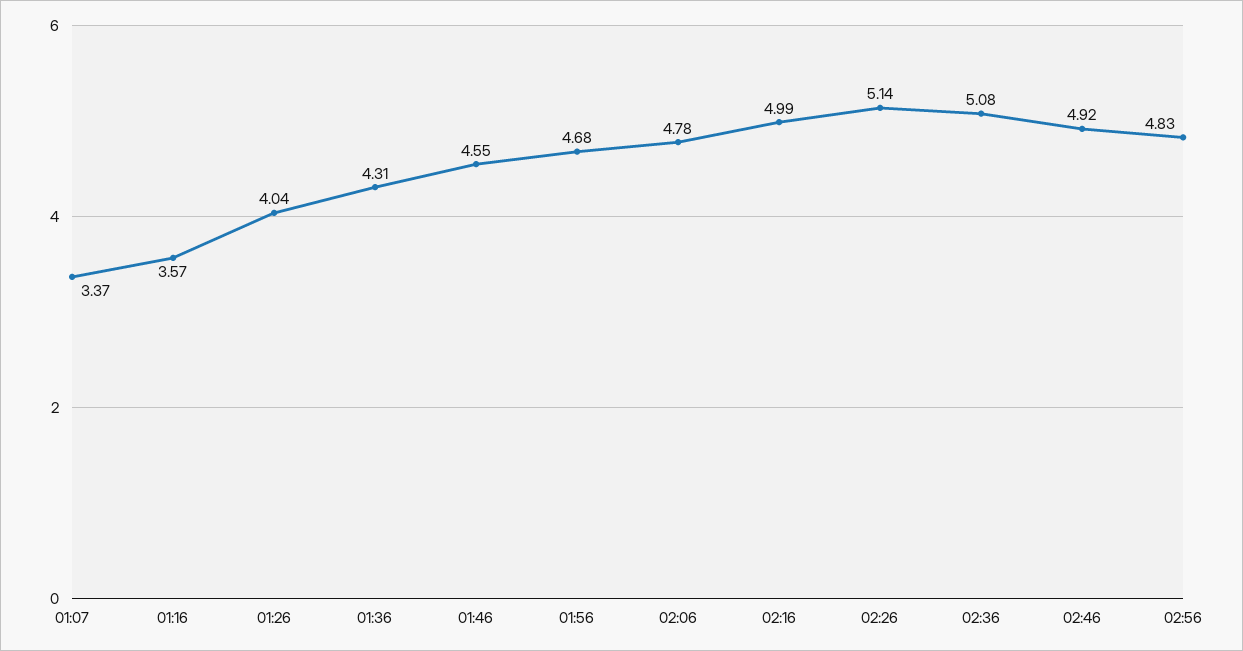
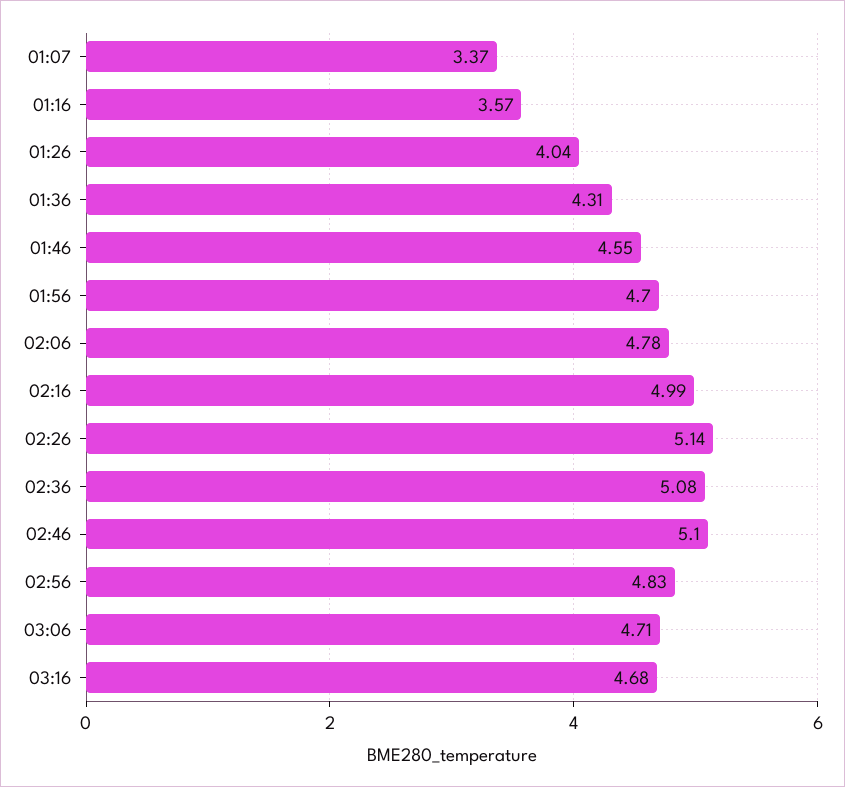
01:56: 4.68 -> 4.7
02:46: 4.92 -> 5.1
03:06: none -> 4.71
03:16: none -> 4.68

